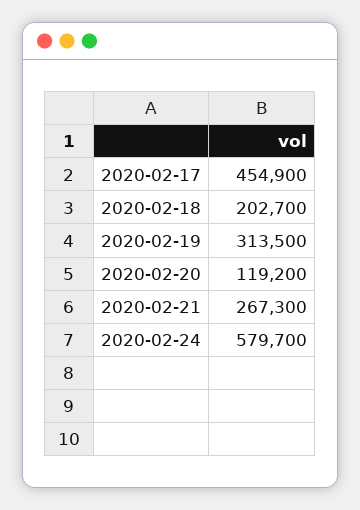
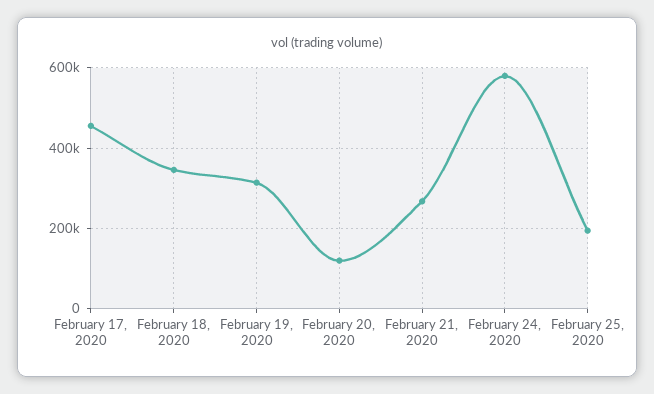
2020-02-18: 202700 -> 340000
February 25, 2020: none -> 200000

